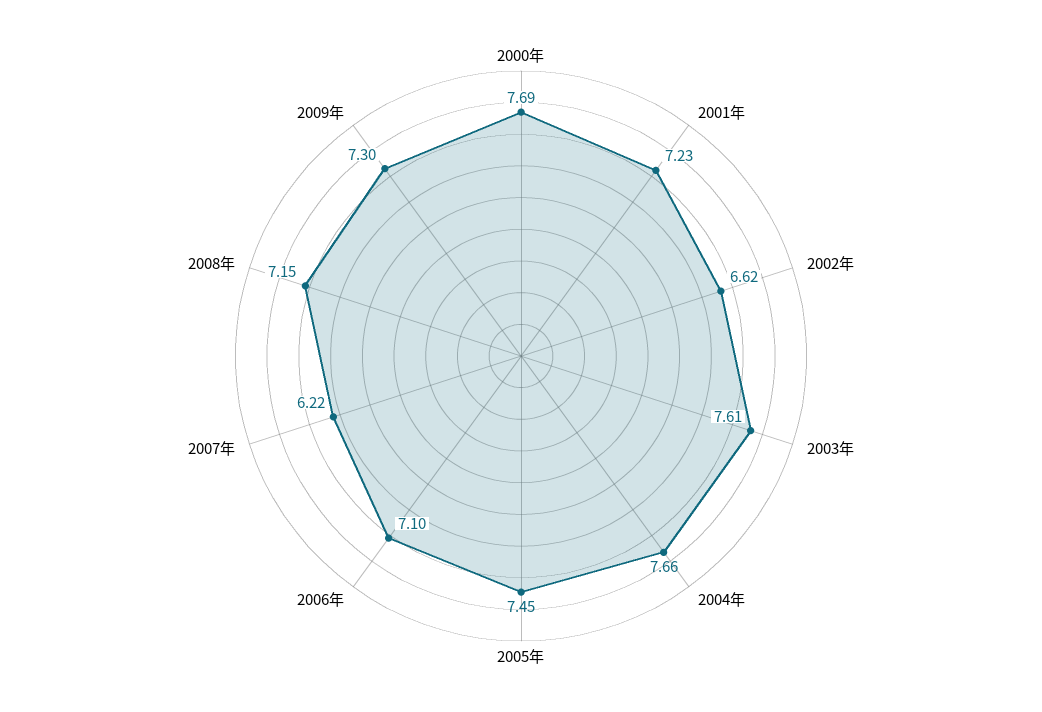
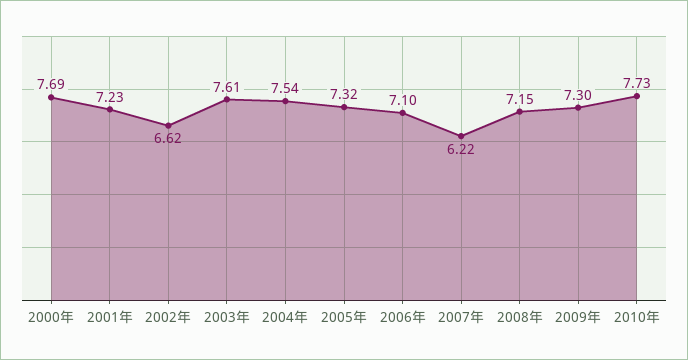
2004年: 7.66 -> 7.54
2005年: 7.45 -> 7.32
2010年: none -> 7.73

